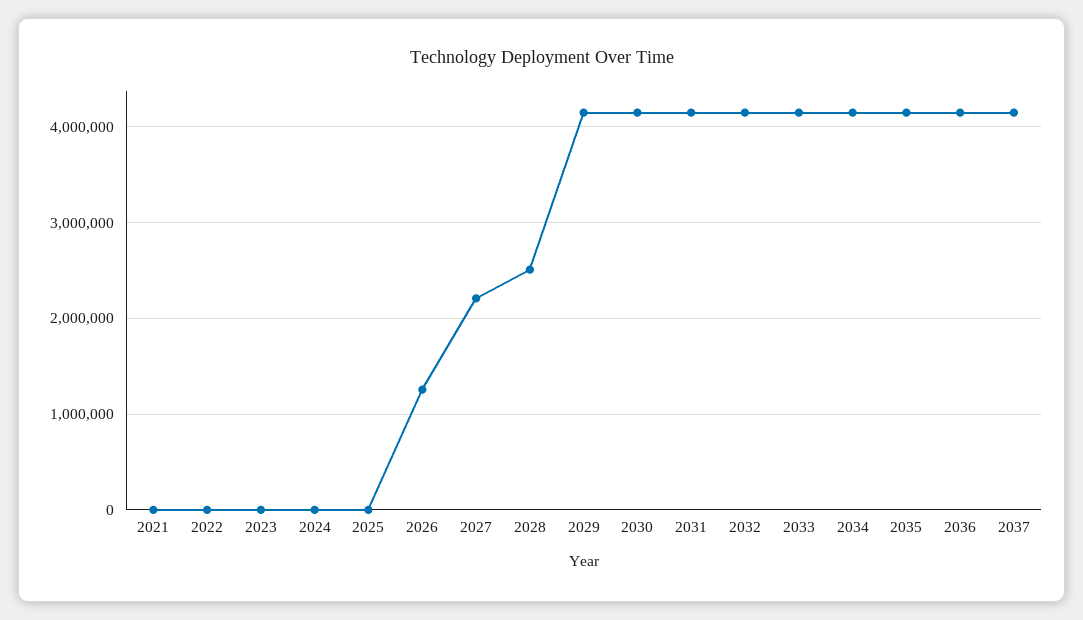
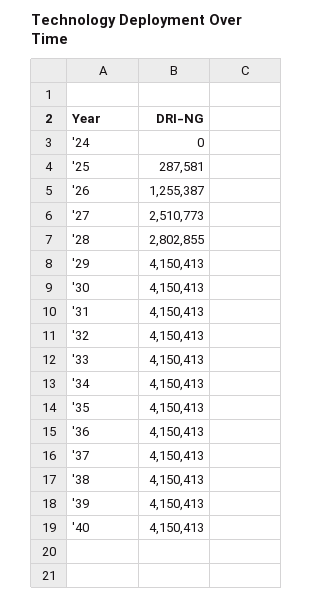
2021: 0 -> none
2022: 0 -> none
2023: 0 -> none
2025: 0 -> 287581
2027: 2200000 -> 2510773
2028: 2500000 -> 2802855
'38: none -> 4150413
'39: none -> 4150413
'40: none -> 4150413

